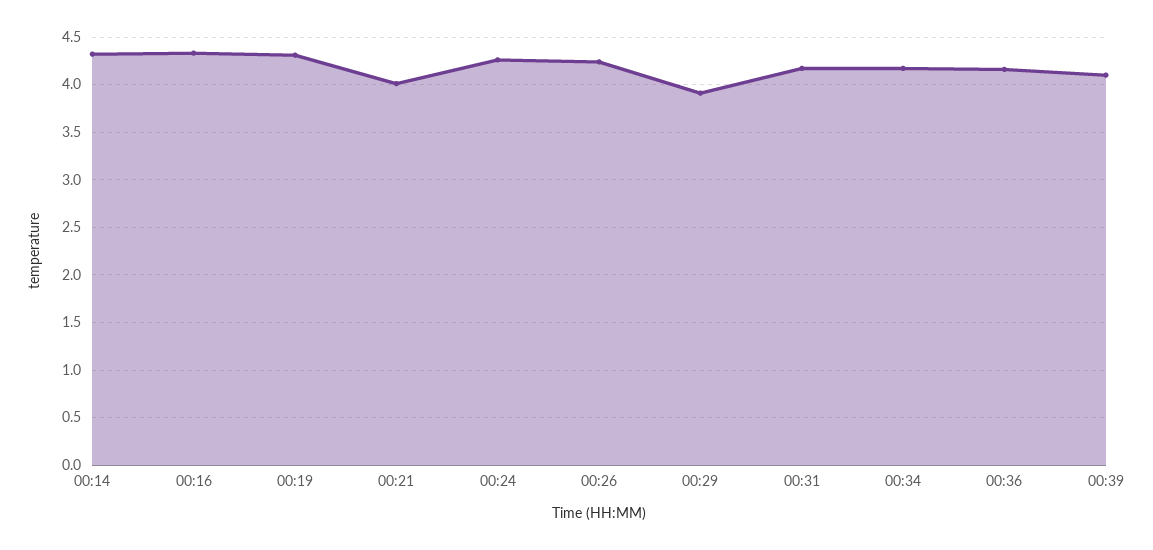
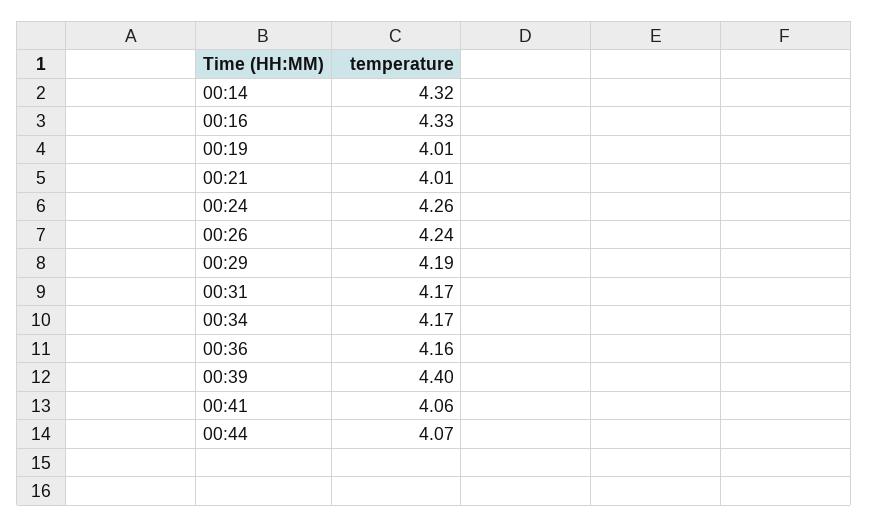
00:19: 4.3 -> 4.01
00:29: 3.9 -> 4.19
00:39: 4.1 -> 4.4
00:41: none -> 4.06
00:44: none -> 4.07

